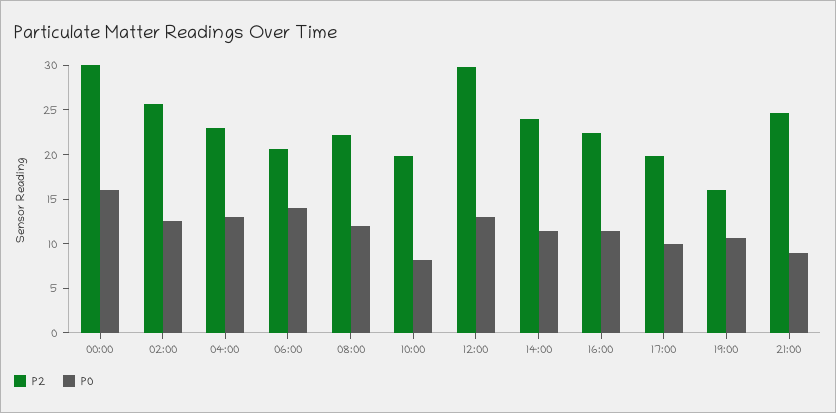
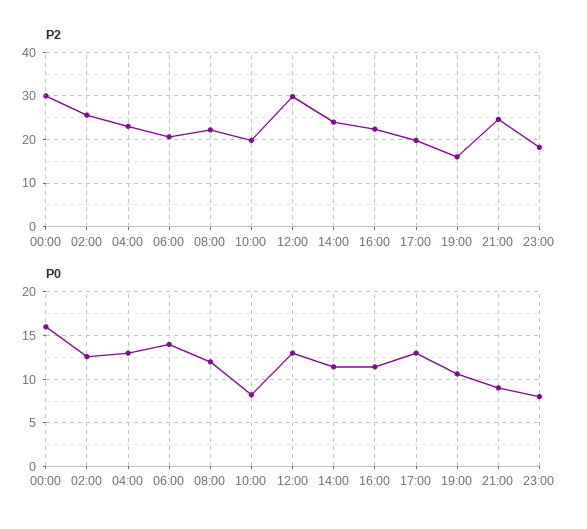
P0, 17:00: 10 -> 13
P2, 23:00: none -> 18
P0, 23:00: none -> 8

